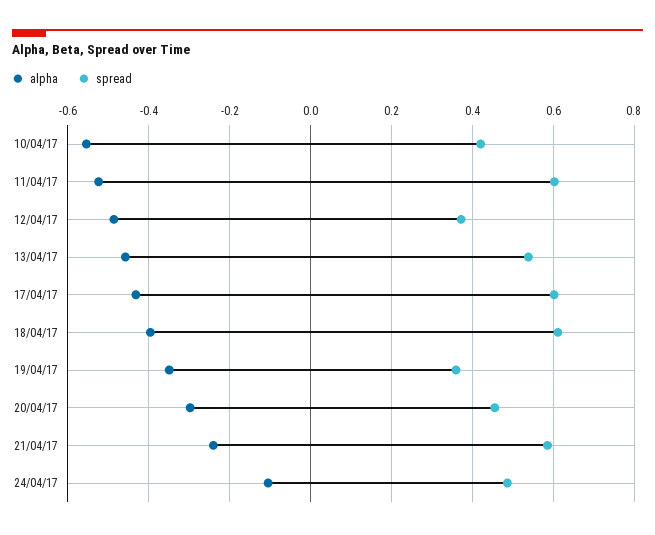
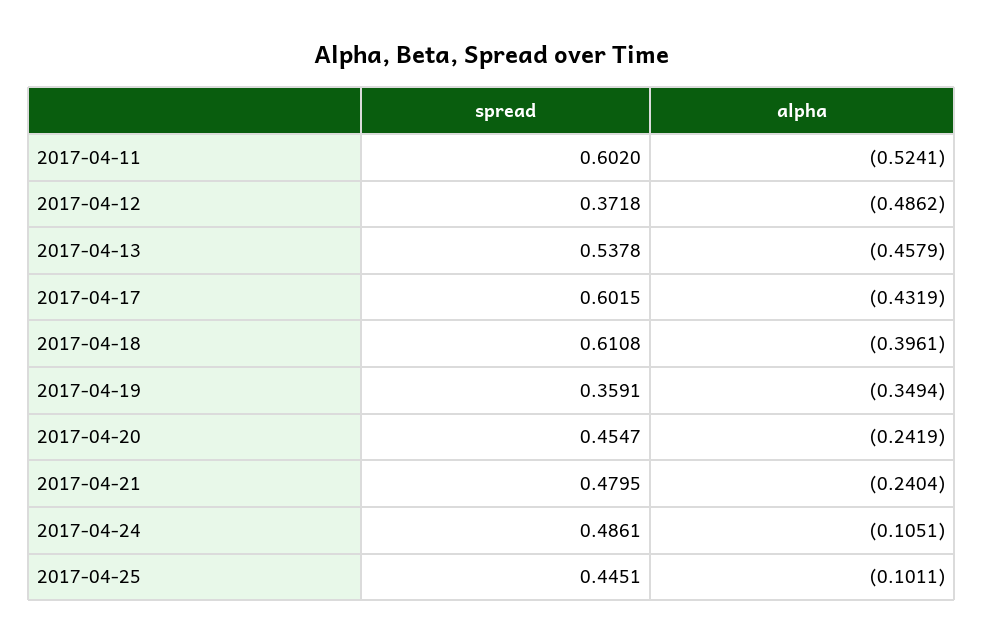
alpha, 10/04/17: -0.56 -> none
spread, 10/04/17: 0.42 -> none
alpha, 20/04/17: -0.3 -> -0.2419
spread, 21/04/17: 0.58 -> 0.4795
spread, 2017-04-25: none -> 0.4451
alpha, 2017-04-25: none -> -0.1011

